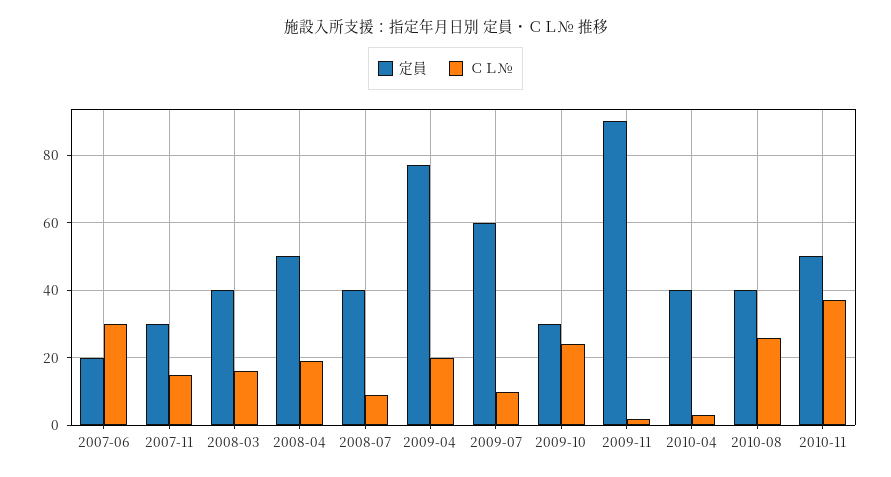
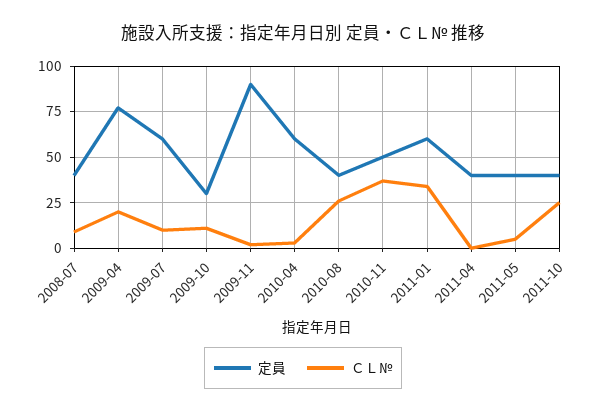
定員, 2007-06: 20 -> none
ＣＬ№, 2007-06: 30 -> none
定員, 2007-11: 30 -> none
ＣＬ№, 2007-11: 15 -> none
定員, 2008-03: 40 -> none
ＣＬ№, 2008-03: 15 -> none
定員, 2008-04: 50 -> none
ＣＬ№, 2008-04: 20 -> none
ＣＬ№, 2009-10: 25 -> 10
定員, 2010-04: 40 -> 60
定員, 2011-01: none -> 60
ＣＬ№, 2011-01: none -> 35
定員, 2011-04: none -> 40
ＣＬ№, 2011-04: none -> 0
定員, 2011-05: none -> 40
ＣＬ№, 2011-05: none -> 5
定員, 2011-10: none -> 40
ＣＬ№, 2011-10: none -> 25

